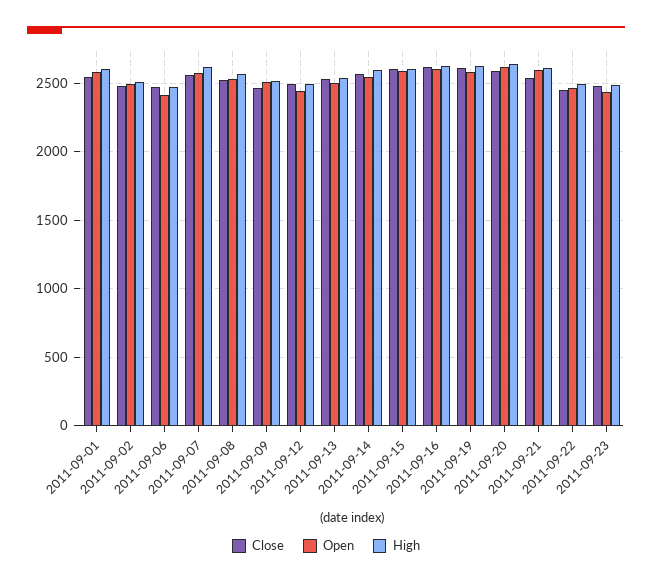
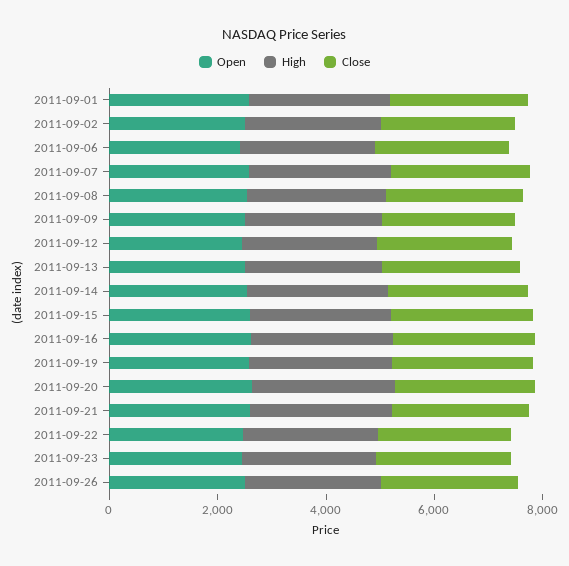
Open, 2011-09-26: none -> 2500
High, 2011-09-26: none -> 2500
Close, 2011-09-26: none -> 2500

